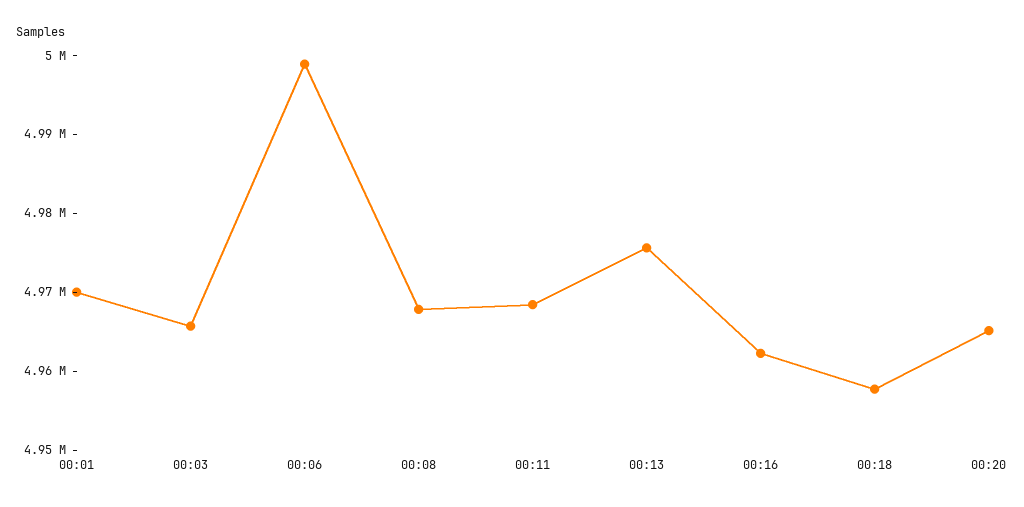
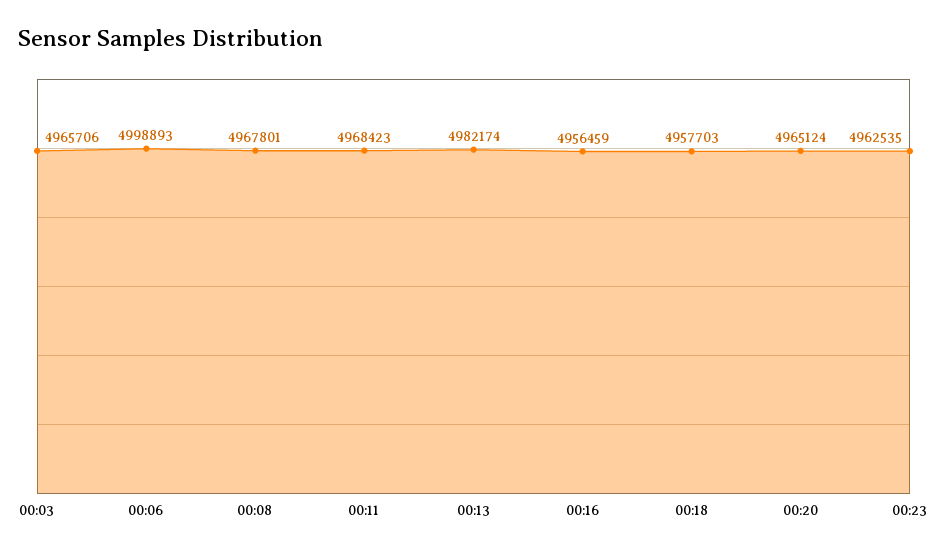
00:01: 4970000 -> none
00:13: 4976000 -> 4982174
00:16: 4962000 -> 4956459
00:23: none -> 4962535

